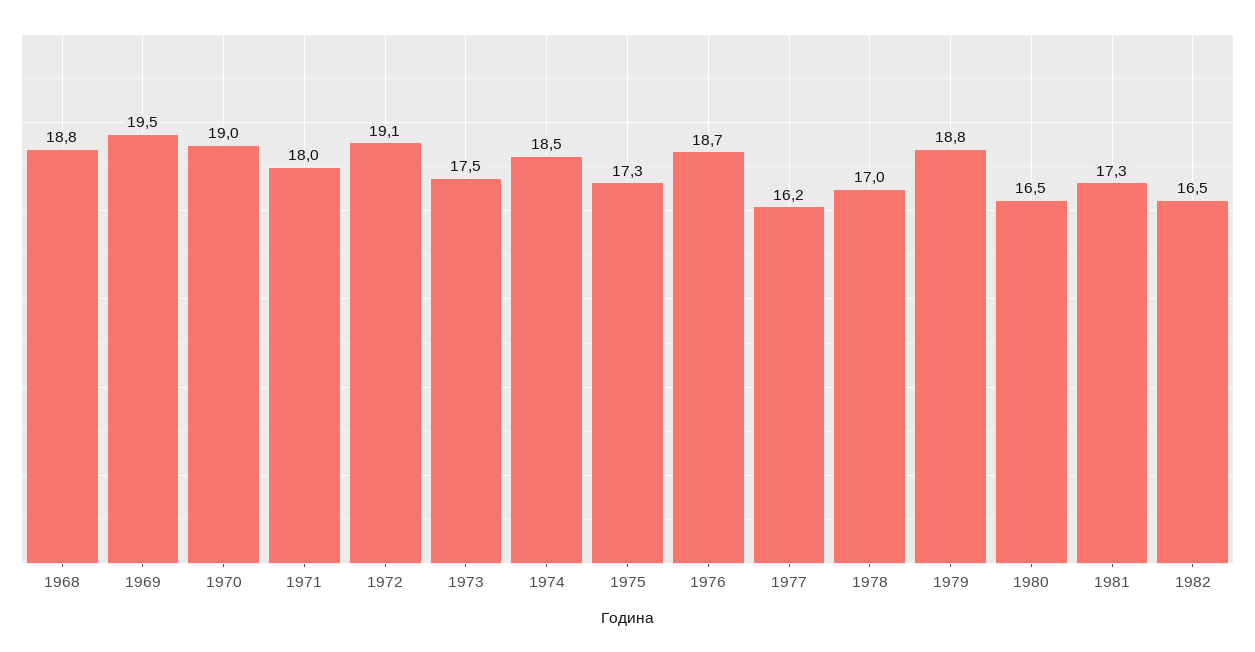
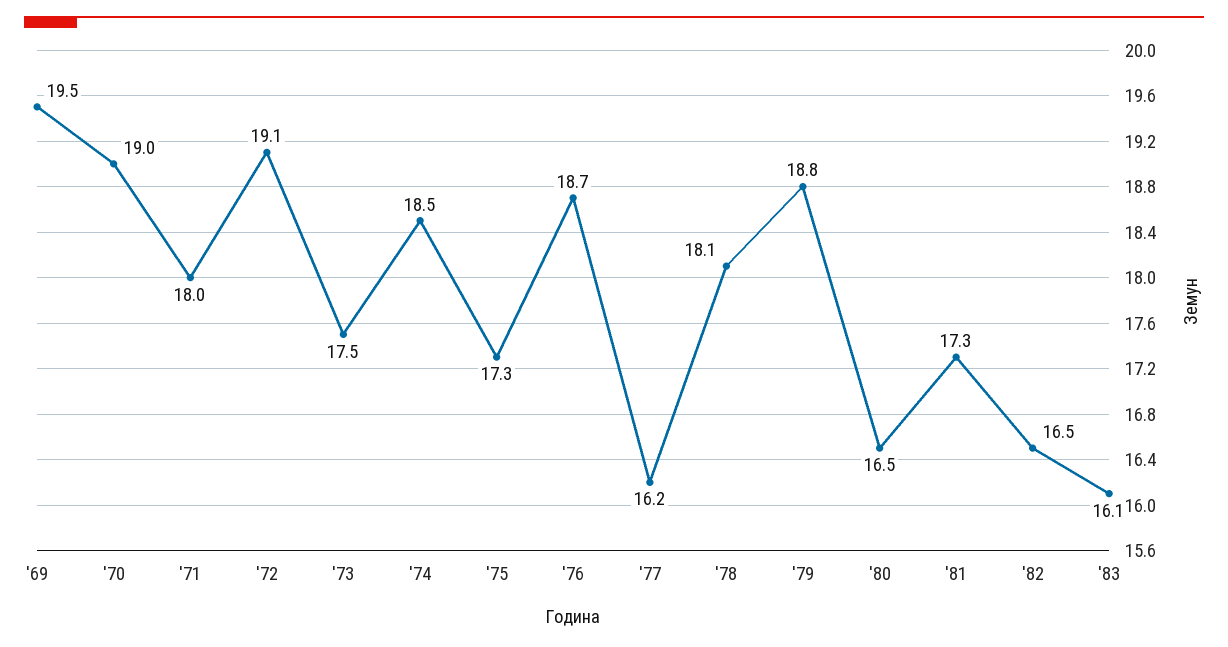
1968: 18.8 -> none
1978: 17 -> 18.1
'83: none -> 16.1

